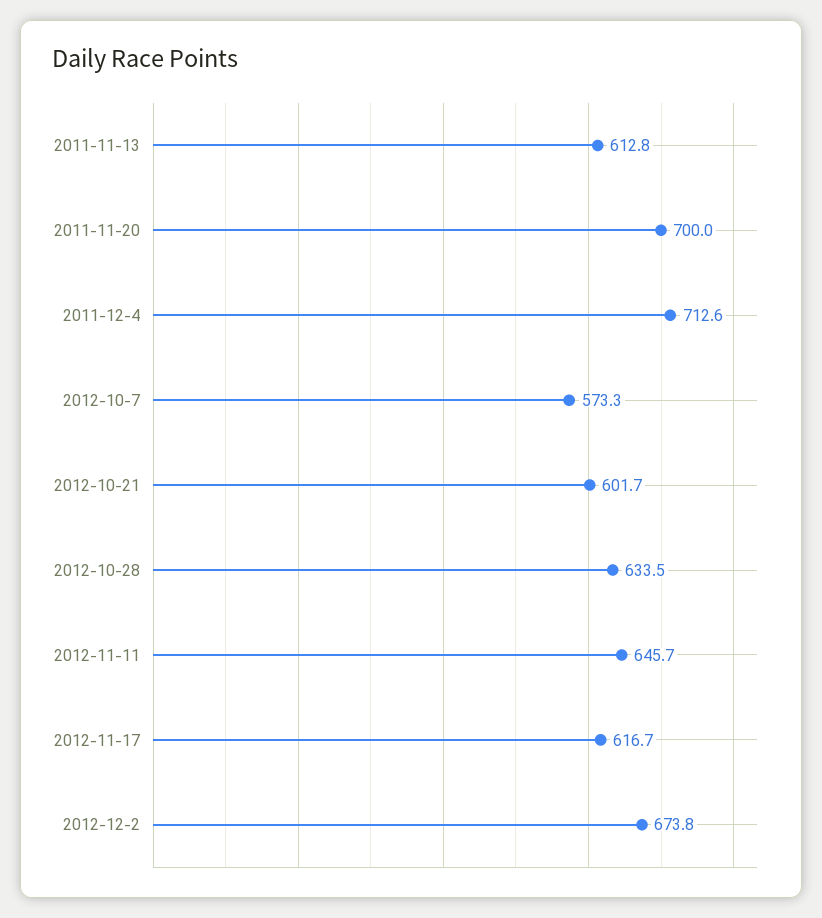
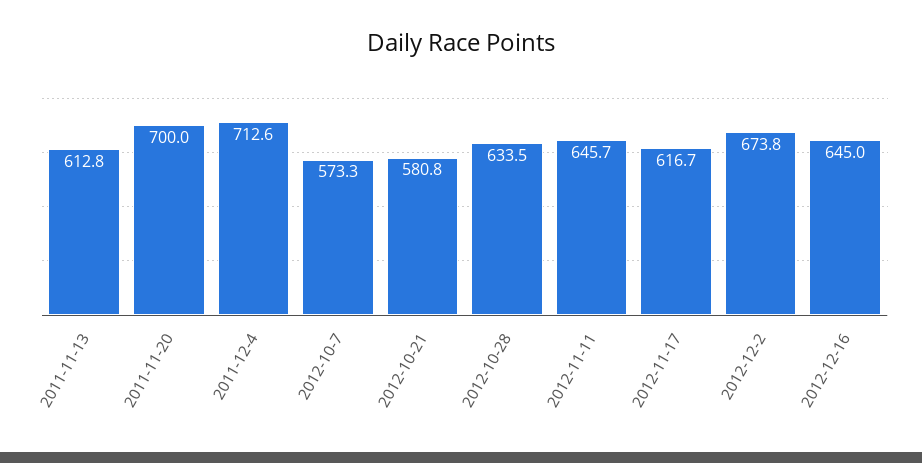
2012-10-21: 601.7 -> 580.8
2012-12-16: none -> 645

